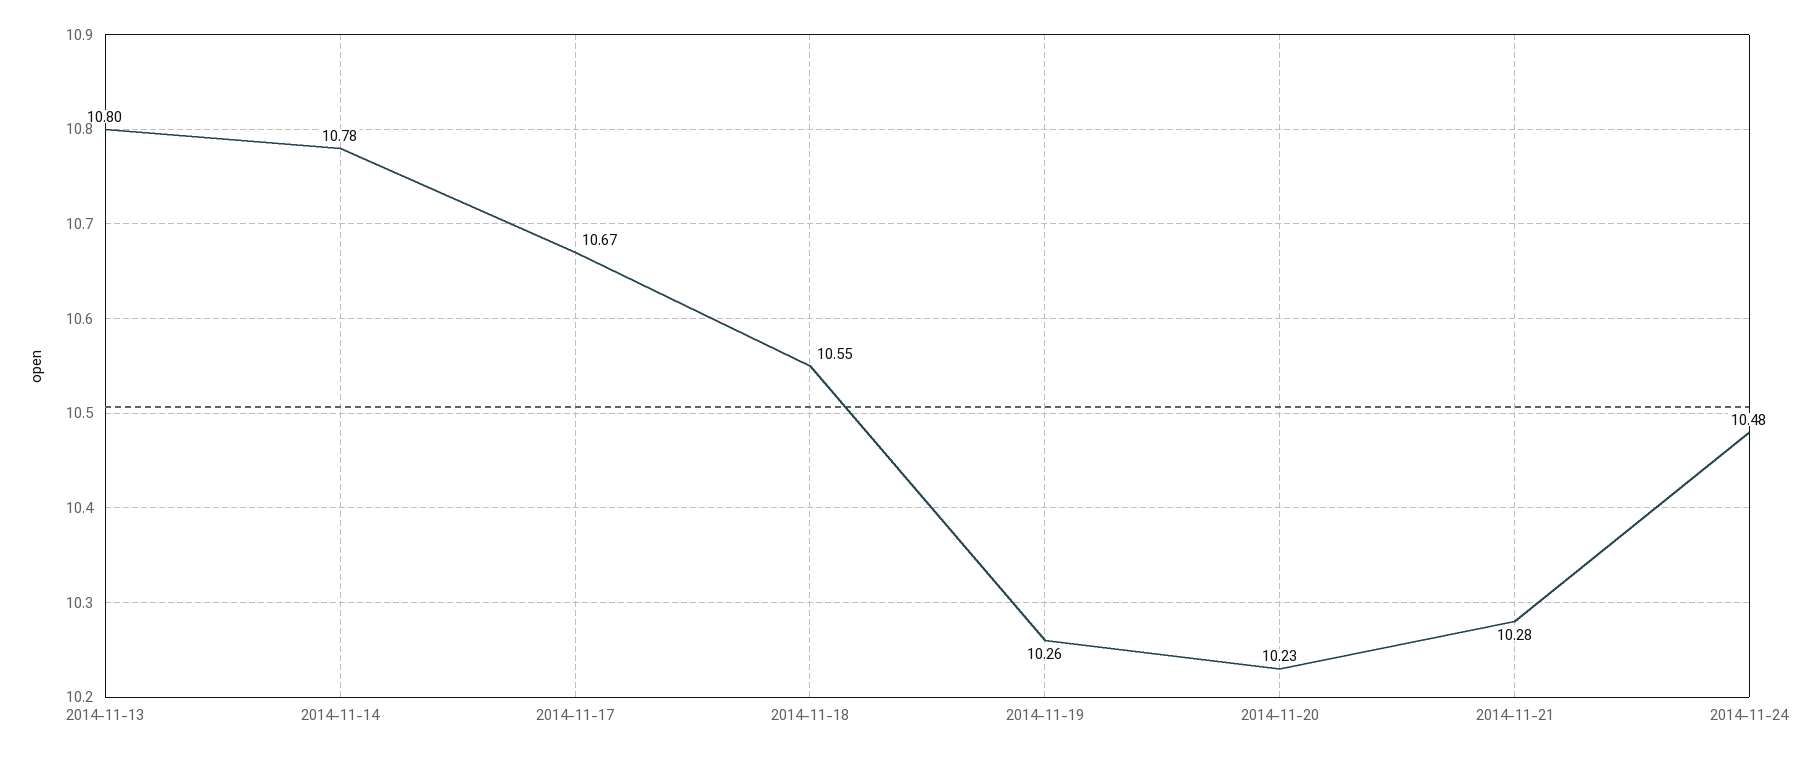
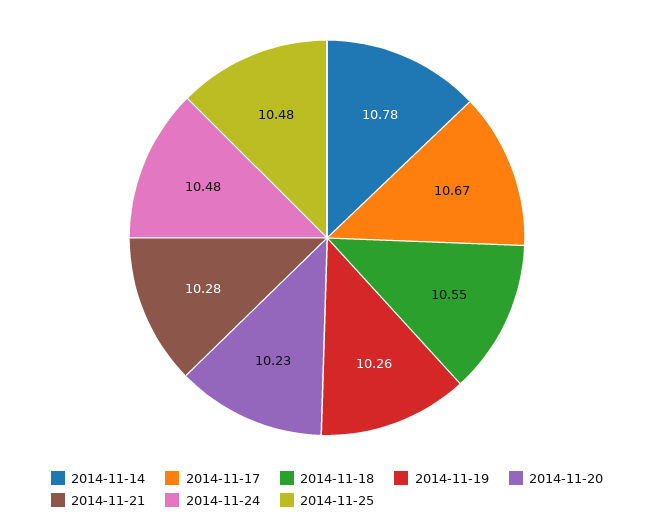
2014-11-13: 10.8 -> none
2014-11-25: none -> 10.48

